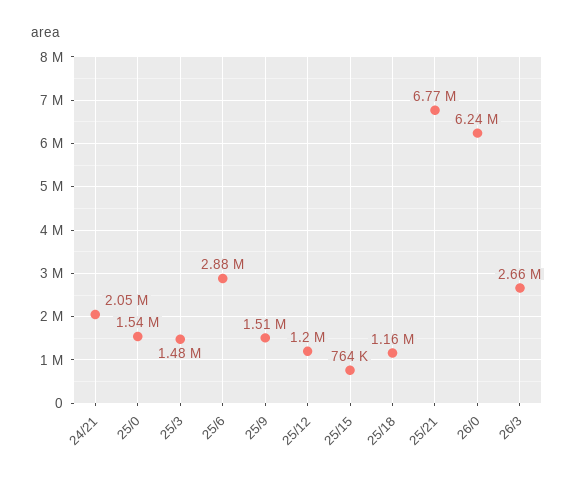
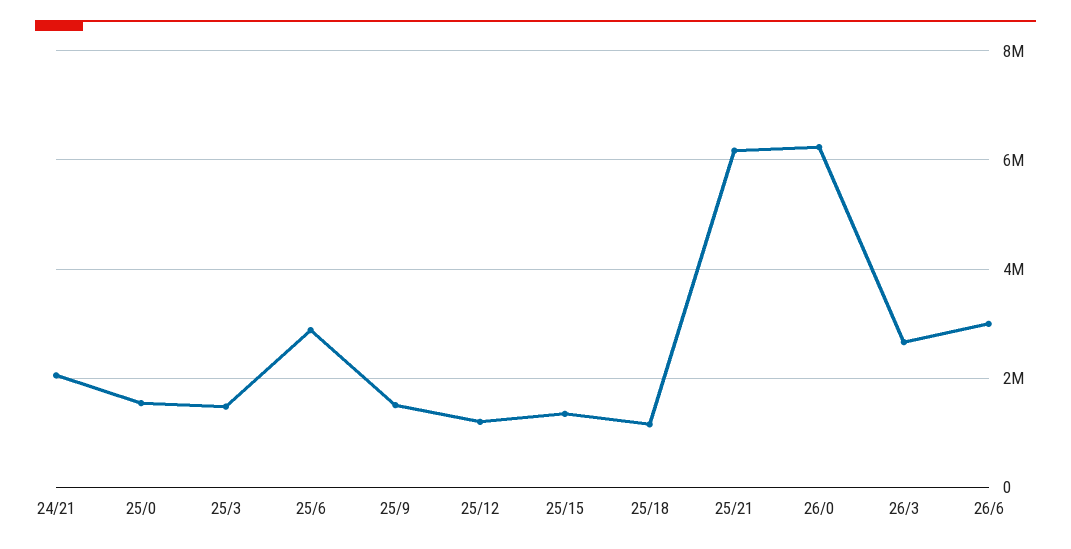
25/15: 764000 -> 1400000
25/21: 6770000 -> 6200000
26/6: none -> 3000000

